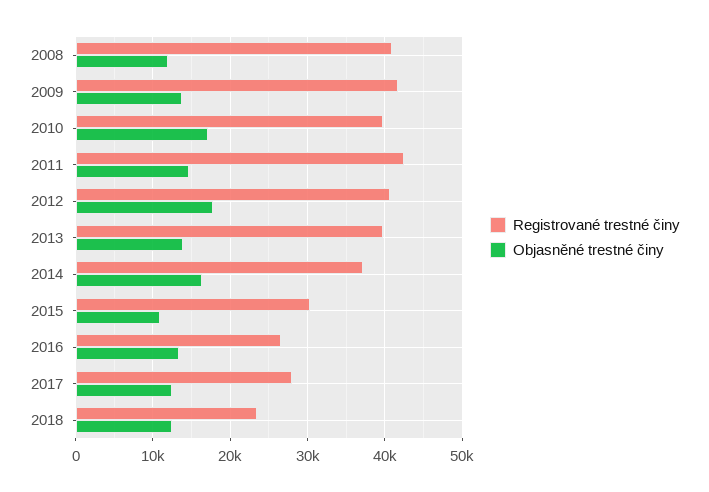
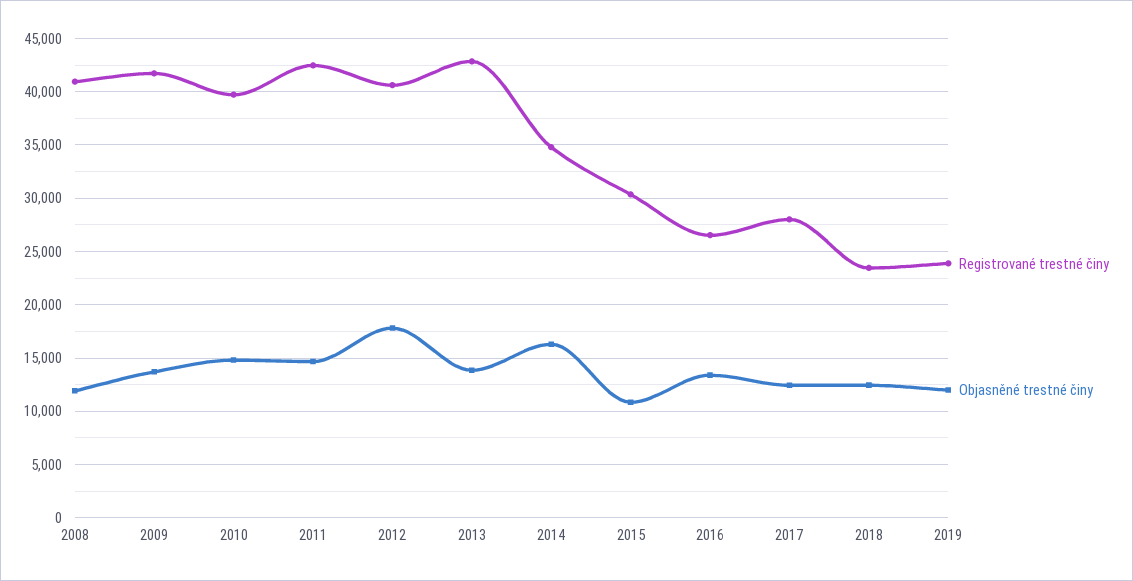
Objasněné trestné činy, 2010: 17000 -> 15000
Registrované trestné činy, 2013: 40000 -> 43000
Registrované trestné činy, 2014: 37000 -> 35000
Registrované trestné činy, 2019: none -> 24000
Objasněné trestné činy, 2019: none -> 12000

